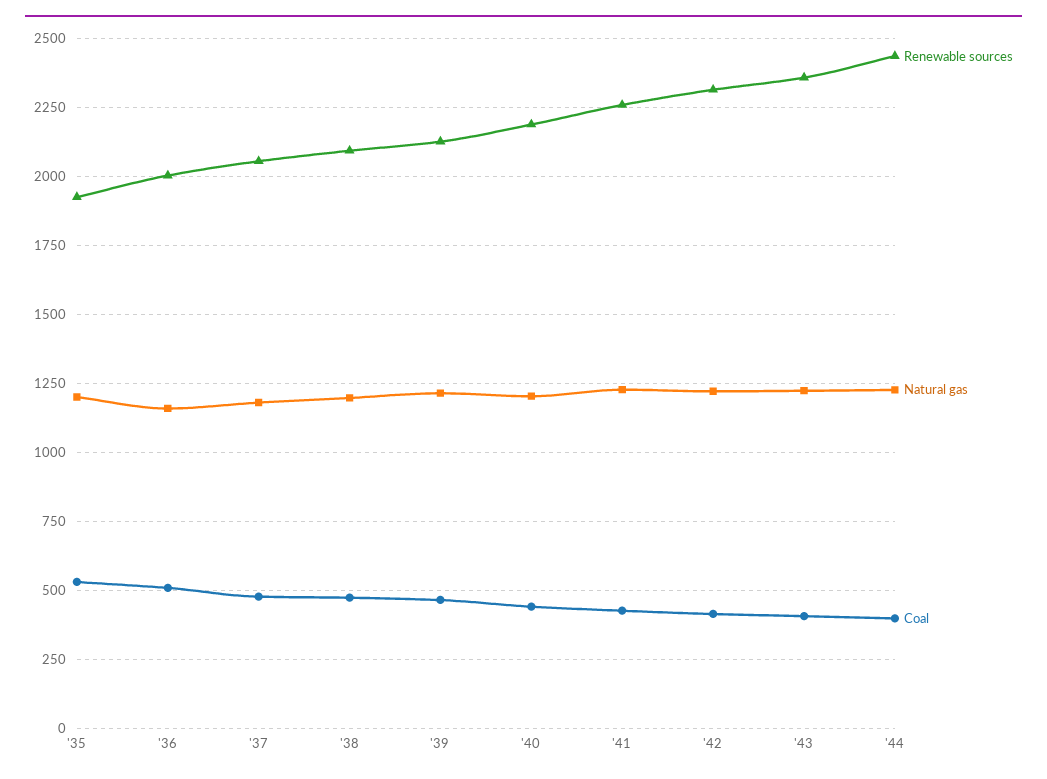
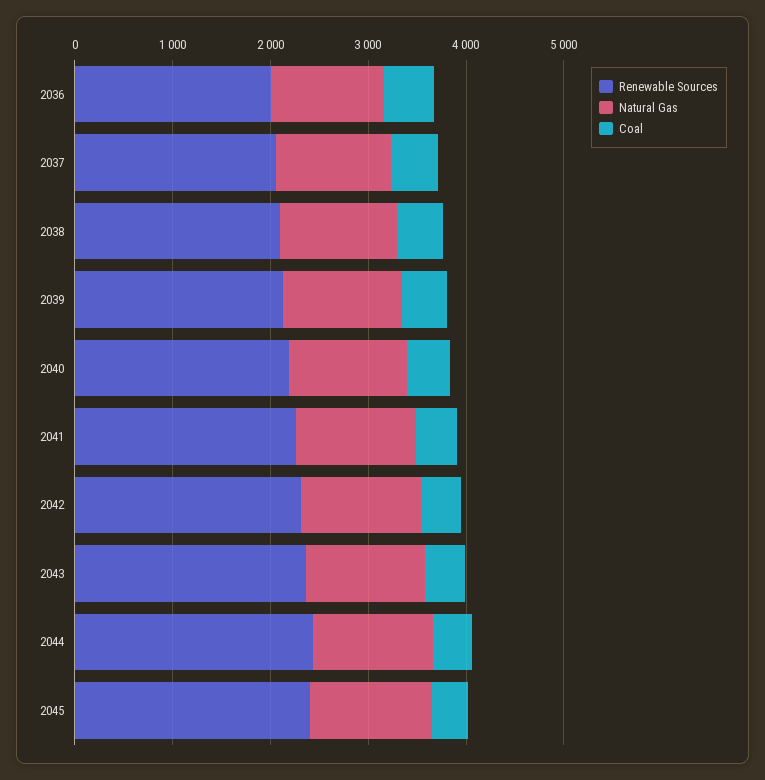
Renewable sources, '35: 1925 -> none
Natural gas, '35: 1200 -> none
Coal, '35: 525 -> none
Renewable sources, 2045: none -> 2400
Natural gas, 2045: none -> 1200
Coal, 2045: none -> 400

